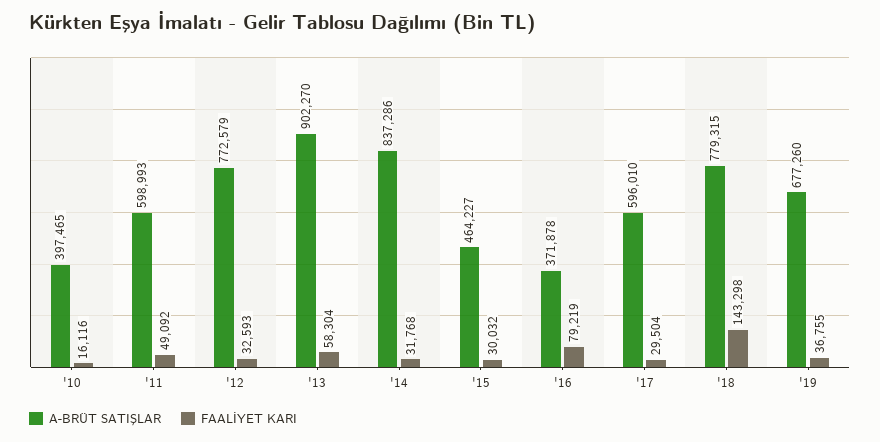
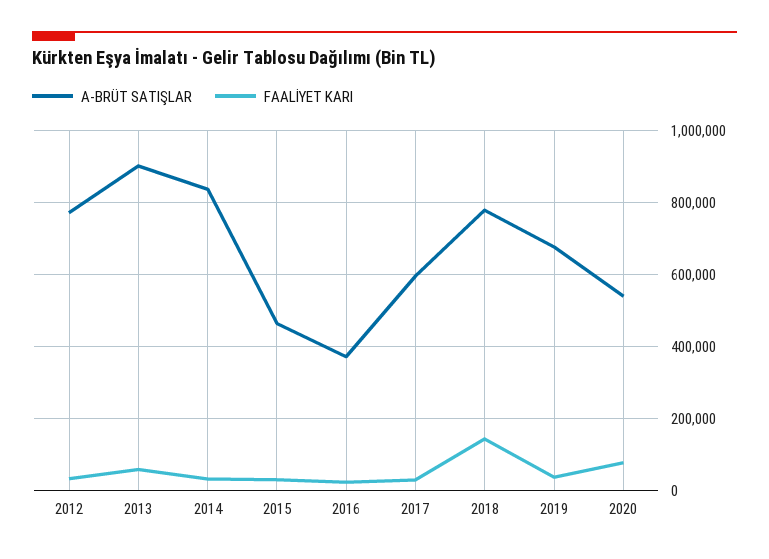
A-BRÜT SATIŞLAR, '10: 397465 -> none
FAALİYET KARI, '10: 16116 -> none
A-BRÜT SATIŞLAR, '11: 598993 -> none
FAALİYET KARI, '11: 49092 -> none
FAALİYET KARI, '16: 79219 -> 20000
A-BRÜT SATIŞLAR, 2020: none -> 540000
FAALİYET KARI, 2020: none -> 80000

